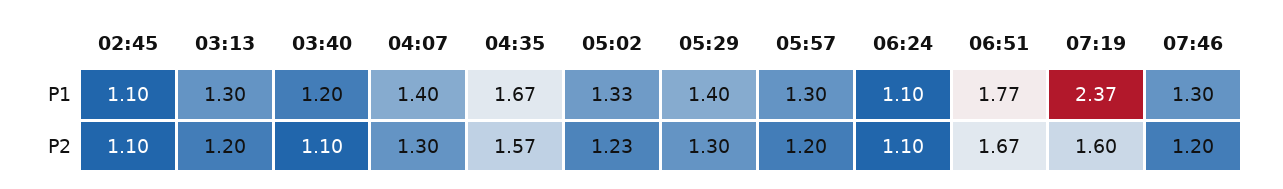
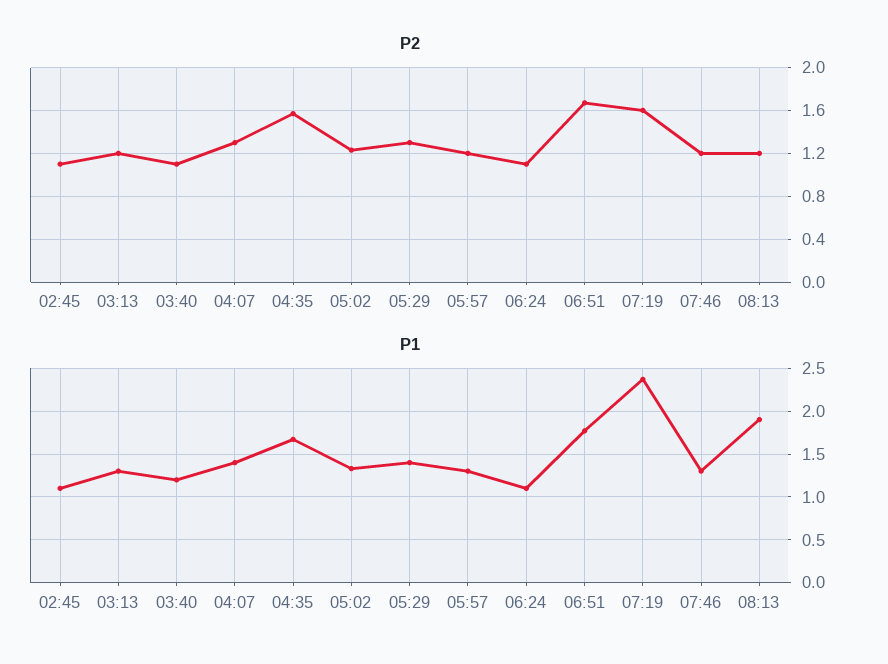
P2, 08:13: none -> 1.2
P1, 08:13: none -> 1.9

